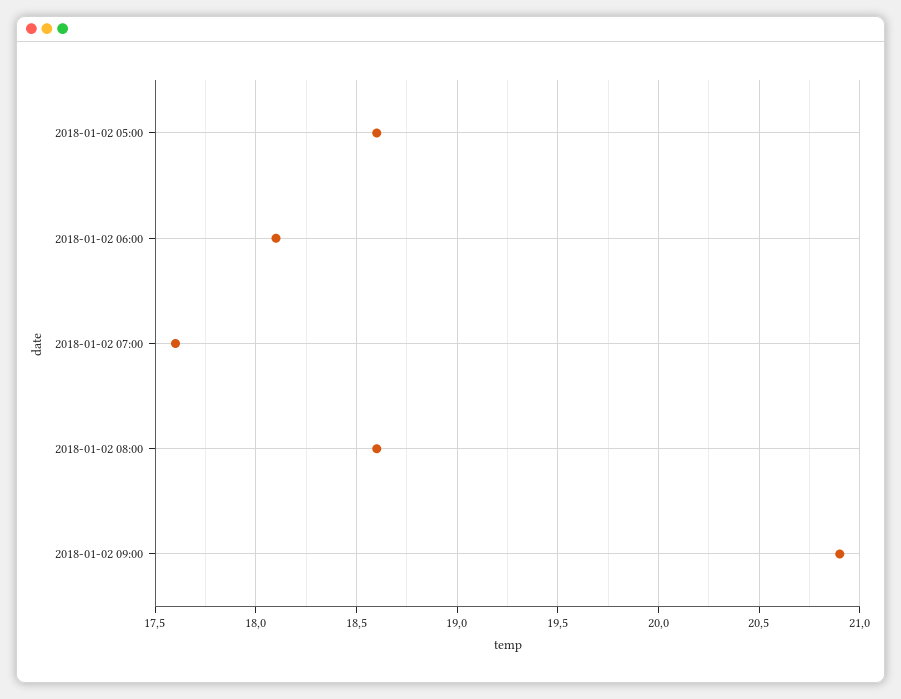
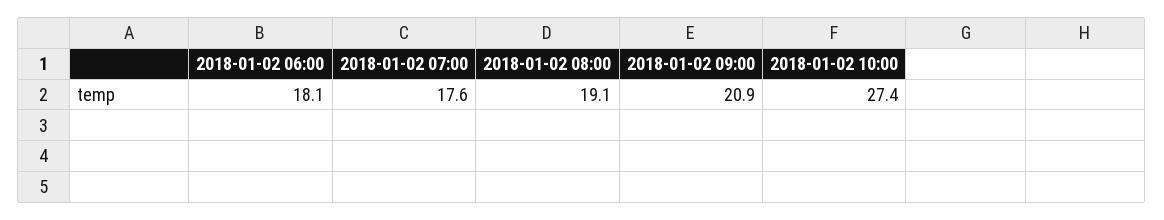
2018-01-02 05:00: 18.6 -> none
2018-01-02 08:00: 18.6 -> 19.1
2018-01-02 10:00: none -> 27.4

